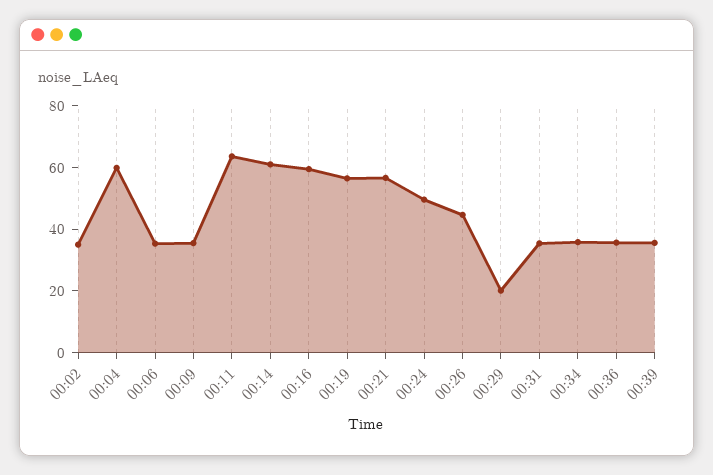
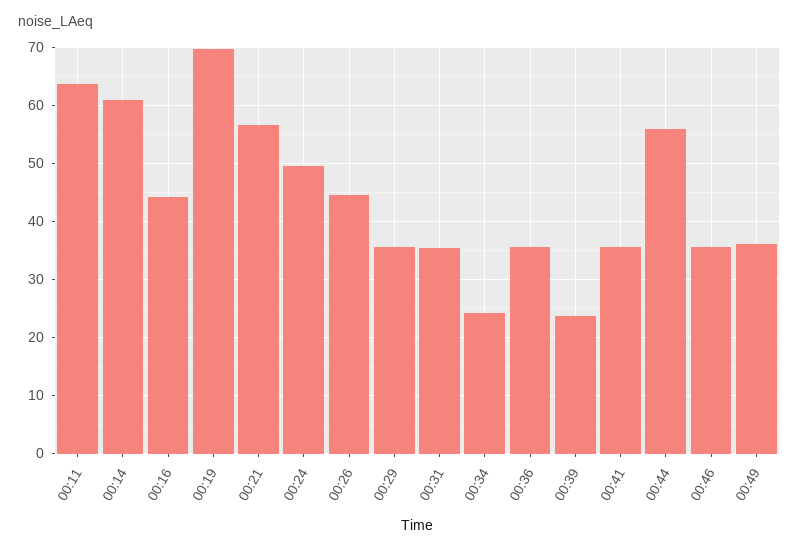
00:02: 35 -> none
00:04: 60 -> none
00:06: 35 -> none
00:09: 35 -> none
00:16: 60 -> 44
00:19: 55 -> 70
00:29: 20 -> 36
00:34: 35 -> 24
00:39: 35 -> 24
00:41: none -> 36
00:44: none -> 56
00:46: none -> 36
00:49: none -> 36

